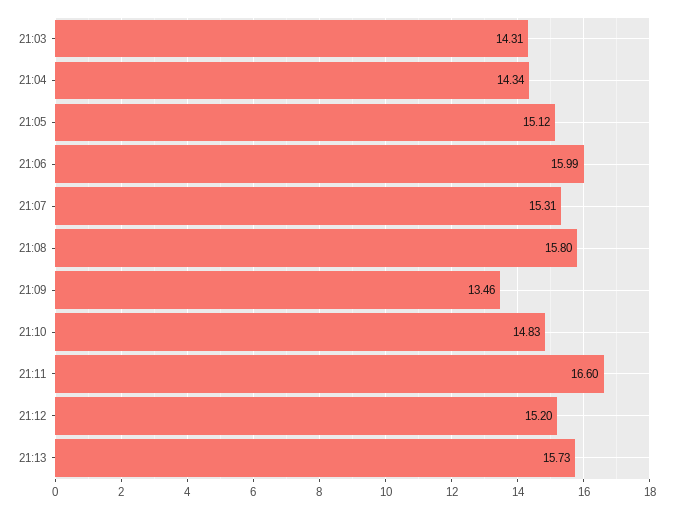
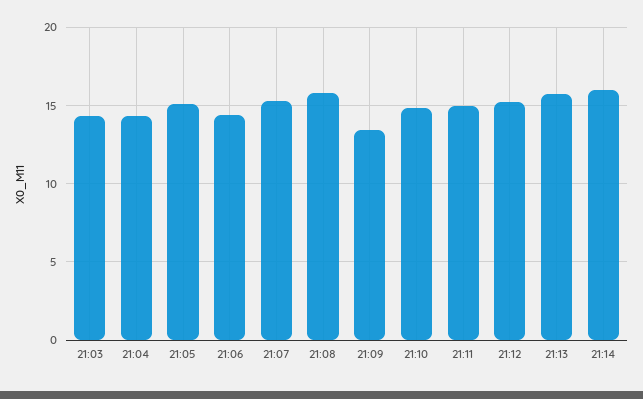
21:06: 15.99 -> 14.5
21:11: 16.6 -> 15
21:14: none -> 16

